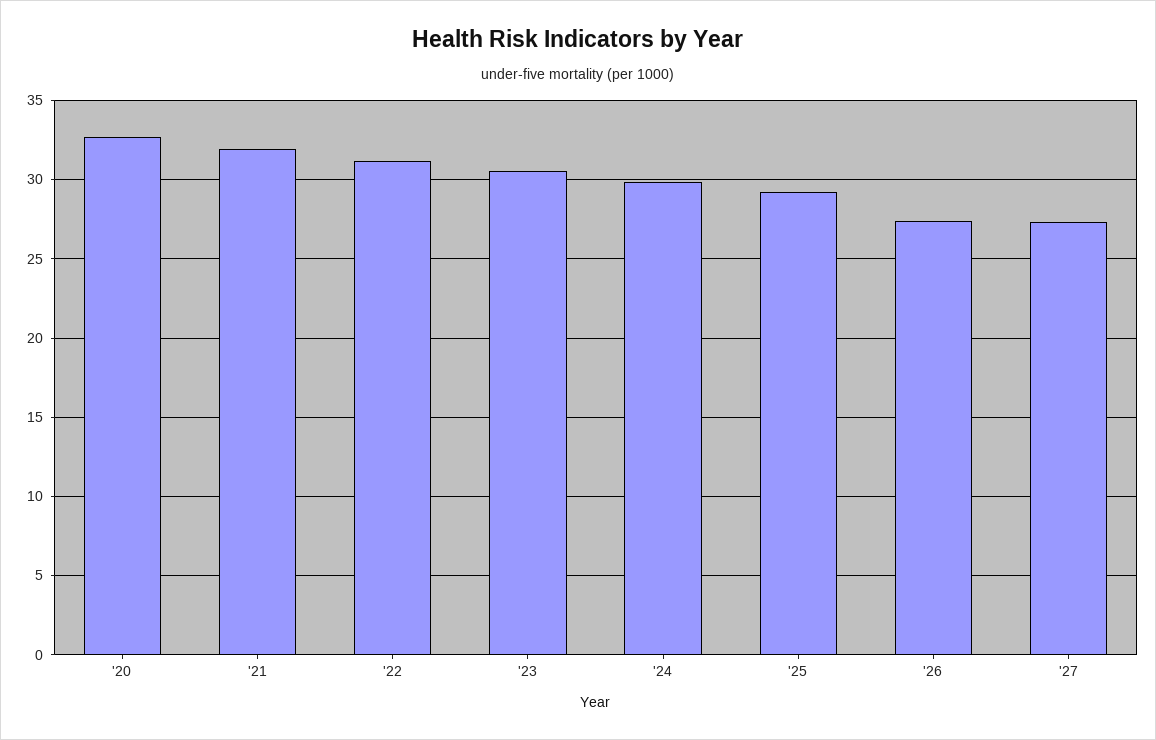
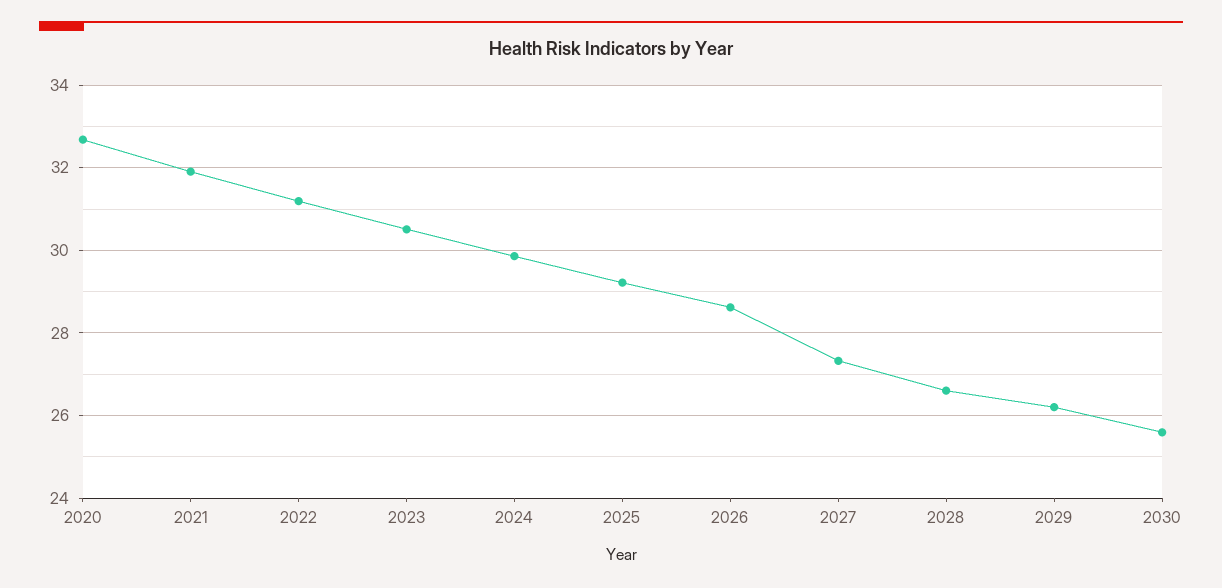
'26: 27.5 -> 28.6
2028: none -> 26.6
2029: none -> 26.2
2030: none -> 25.6

